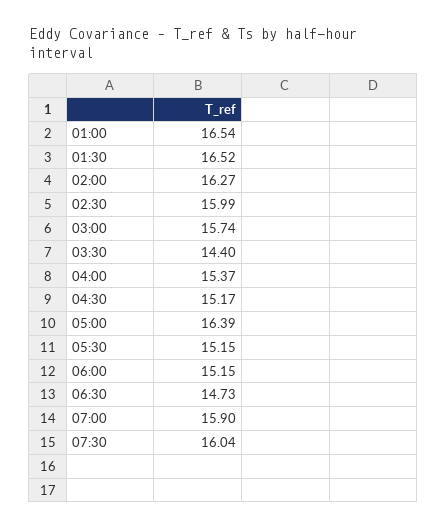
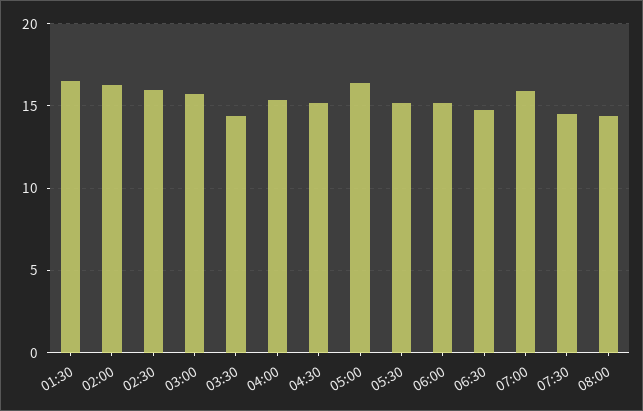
01:00: 16.54 -> none
07:30: 16.04 -> 14.5
08:00: none -> 14.5

